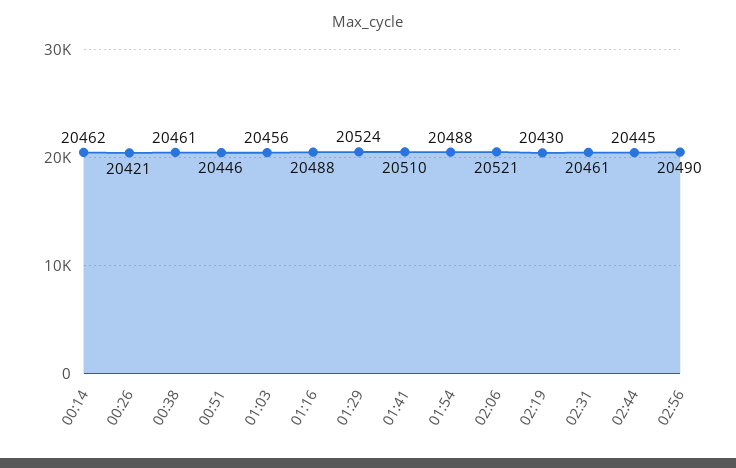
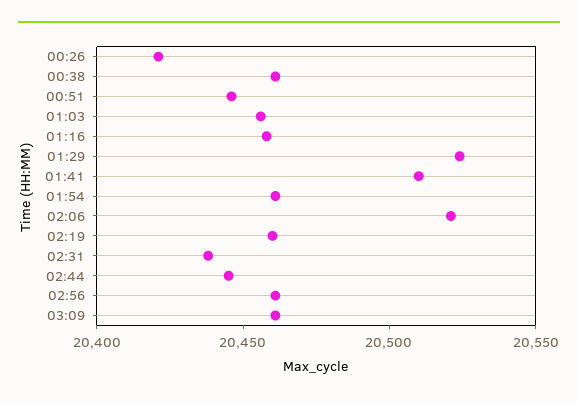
00:14: 20462 -> none
01:16: 20488 -> 20460
01:54: 20488 -> 20460
02:19: 20430 -> 20460
02:31: 20461 -> 20440
02:56: 20490 -> 20460
03:09: none -> 20460

